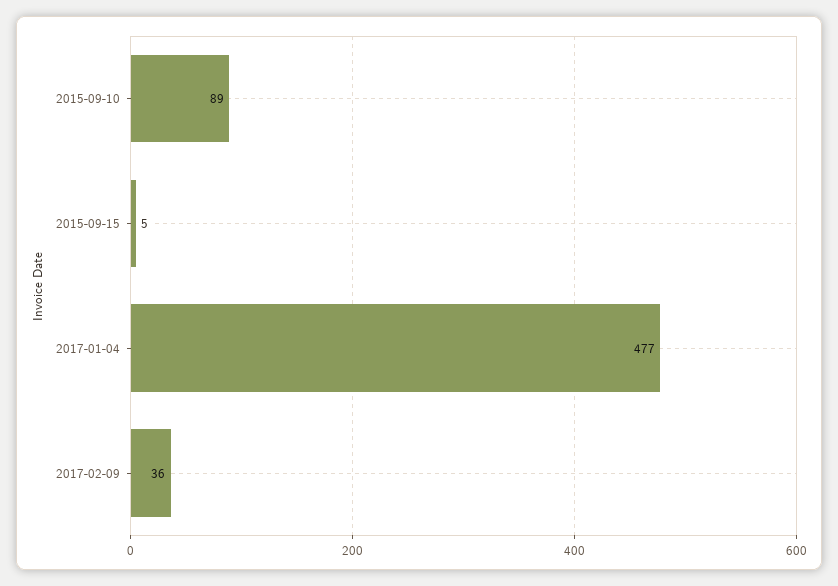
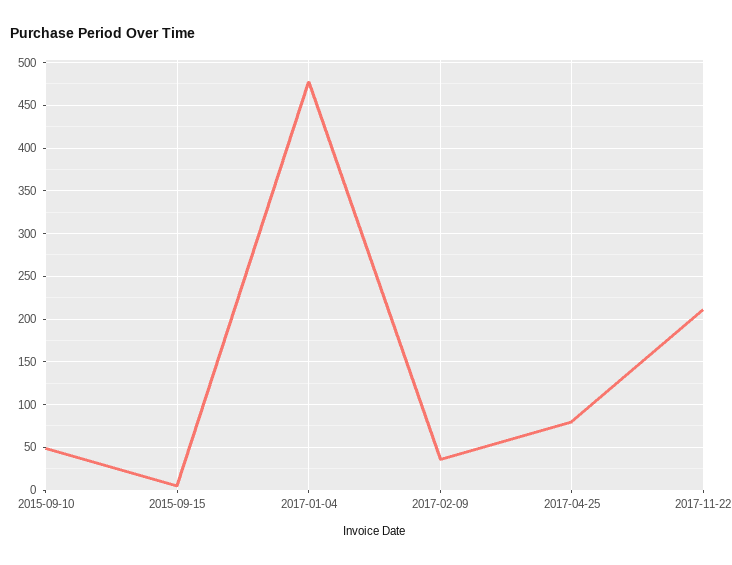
2015-09-10: 89 -> 50
2017-04-25: none -> 80
2017-11-22: none -> 210

